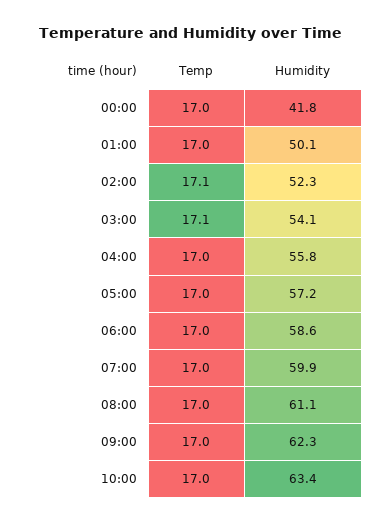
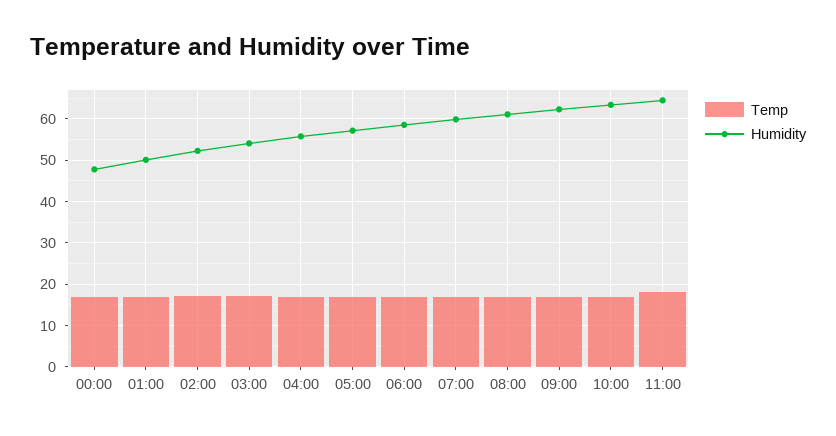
Humidity, 00:00: 41.8 -> 48
Temp, 11:00: none -> 18
Humidity, 11:00: none -> 64

